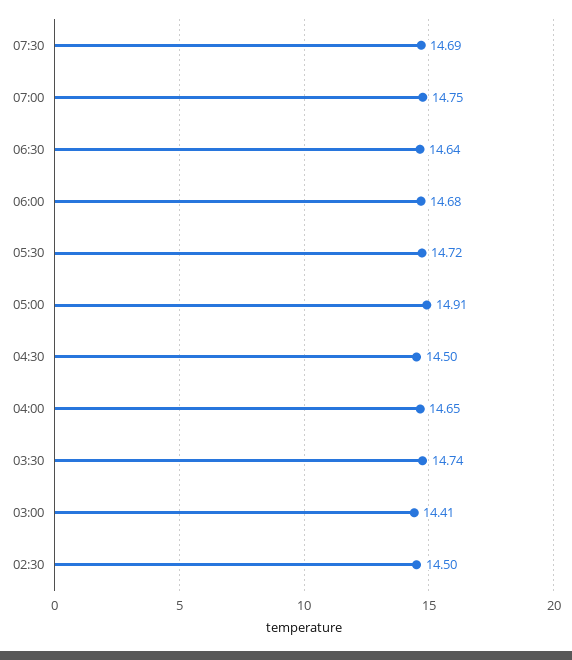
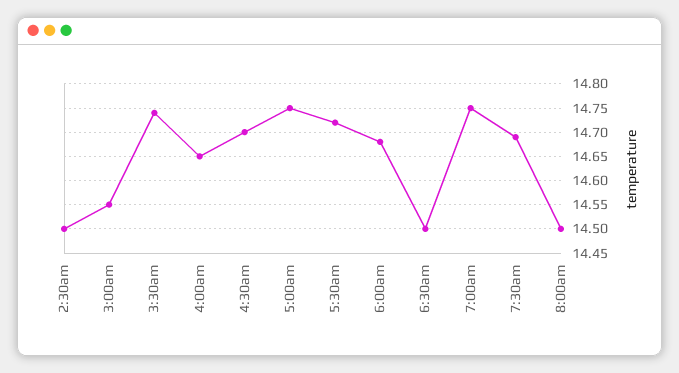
06:30: 14.64 -> 14.5
05:00: 14.91 -> 14.75
04:30: 14.5 -> 14.7
03:00: 14.41 -> 14.55
8:00am: none -> 14.5

